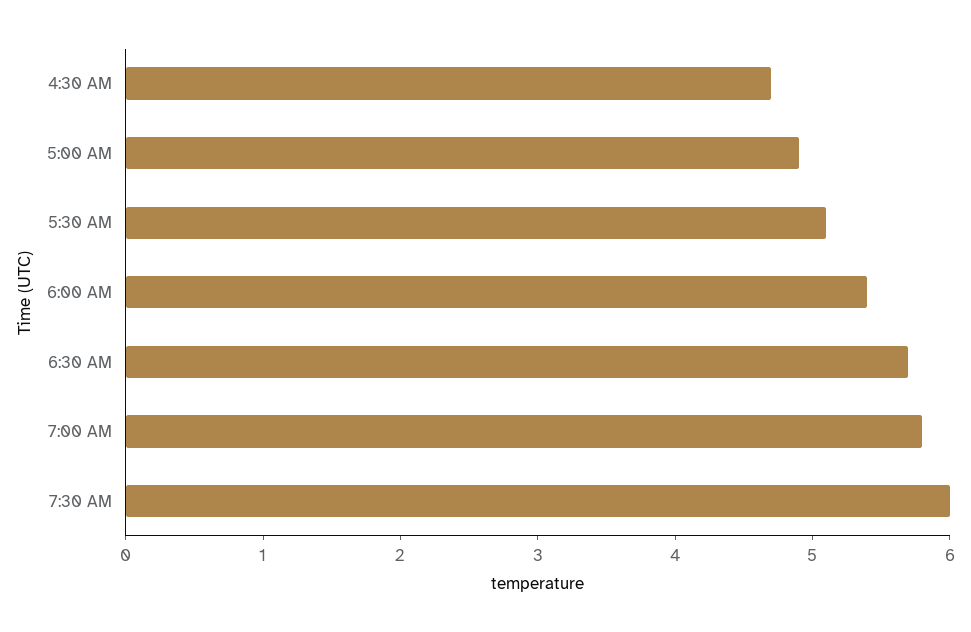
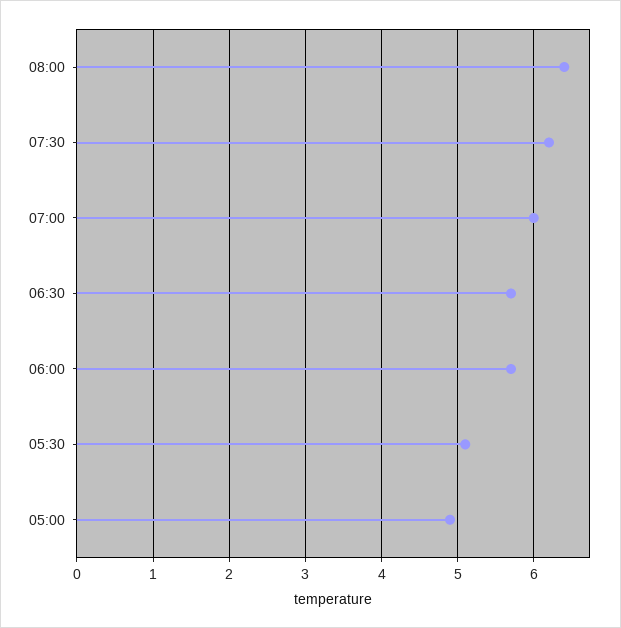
4:30 AM: 4.7 -> none
6:00 AM: 5.4 -> 5.7
7:00 AM: 5.8 -> 6
7:30 AM: 6 -> 6.2
08:00: none -> 6.4

